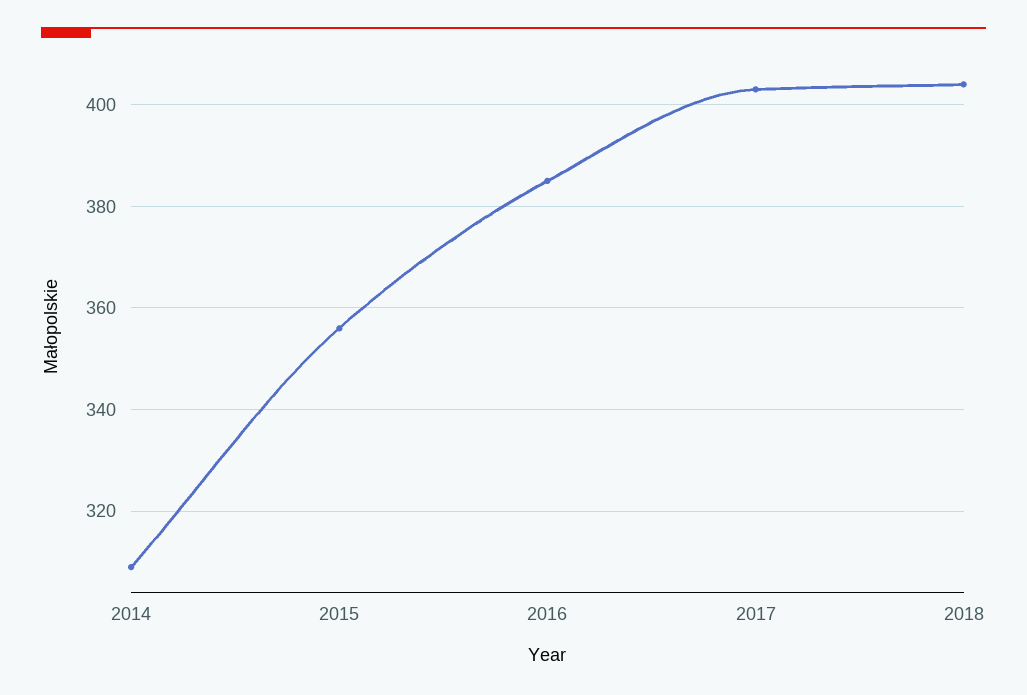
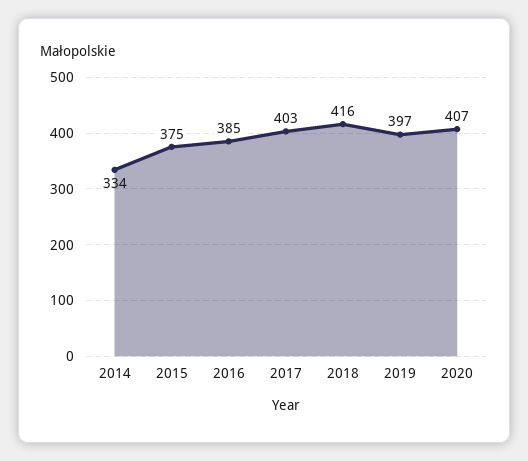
2014: 310 -> 334
2015: 355 -> 375
2018: 405 -> 416
2019: none -> 397
2020: none -> 407

